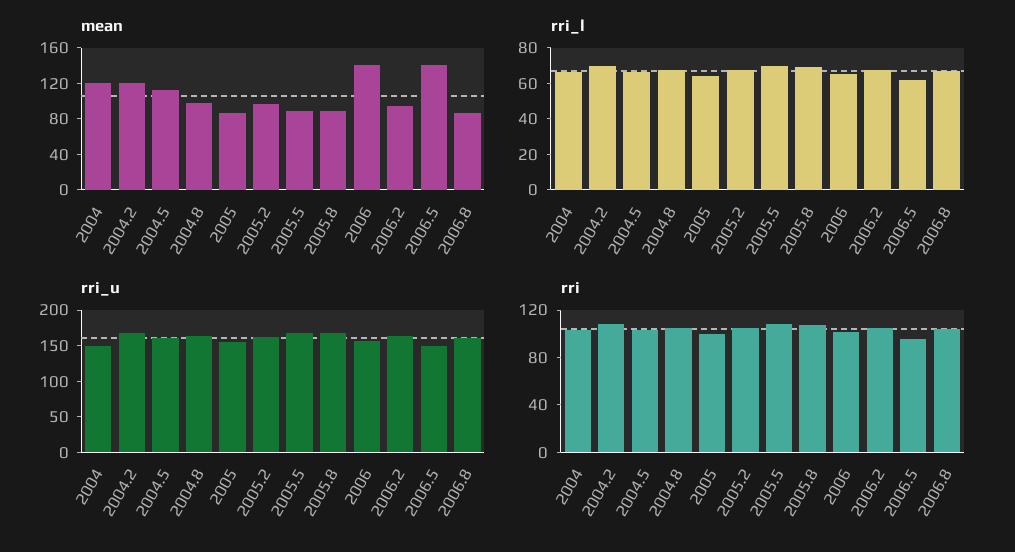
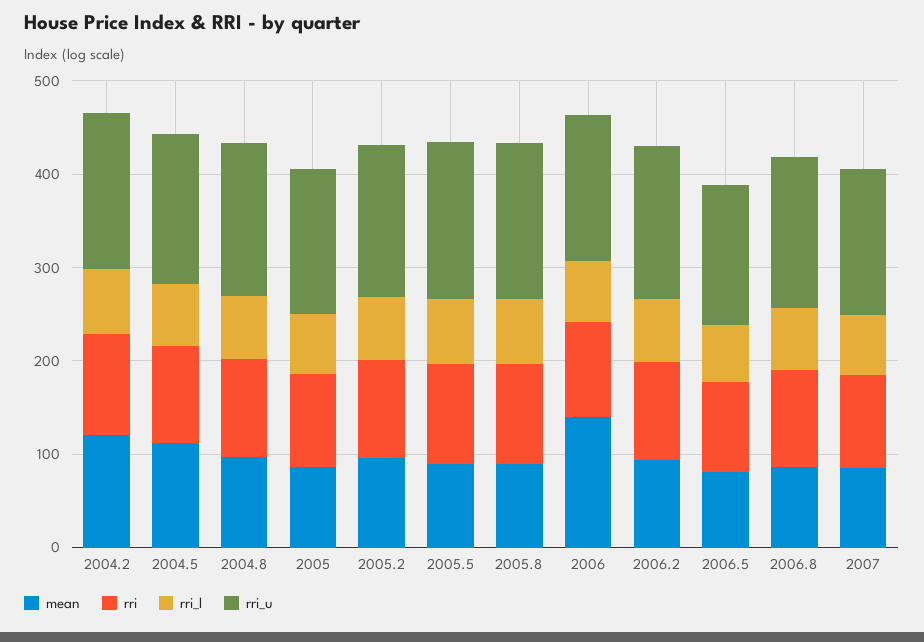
mean, 2004: 120 -> none
mean, 2006.5: 140 -> 80
rri_l, 2004: 65 -> none
rri_u, 2004: 150 -> none
rri, 2004: 100 -> none
mean, 2007: none -> 80
rri, 2007: none -> 100
rri_l, 2007: none -> 60
rri_u, 2007: none -> 160

